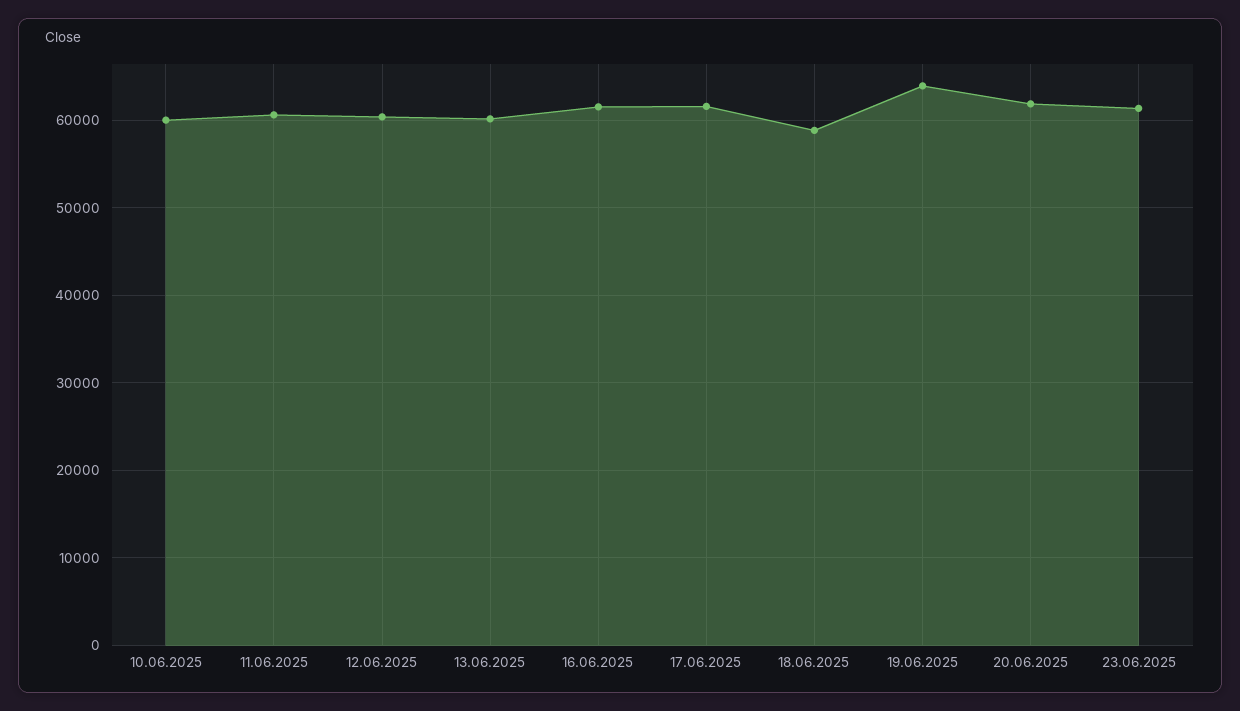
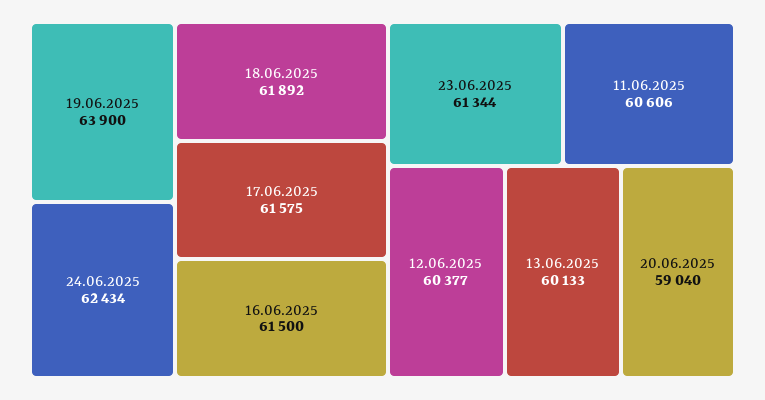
10.06.2025: 60000 -> none
18.06.2025: 59000 -> 61892
20.06.2025: 62000 -> 59040
24.06.2025: none -> 62434

